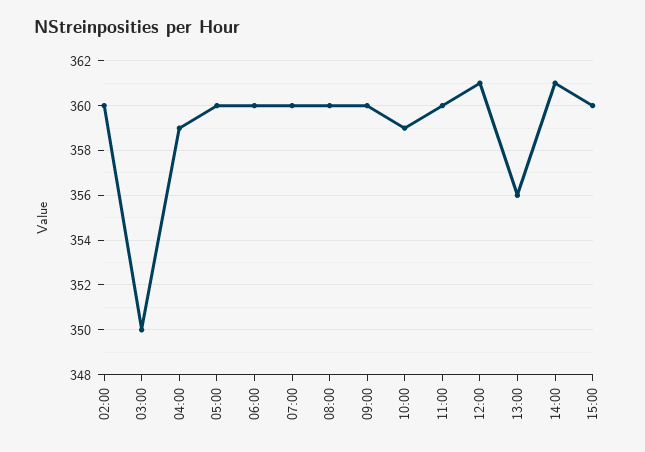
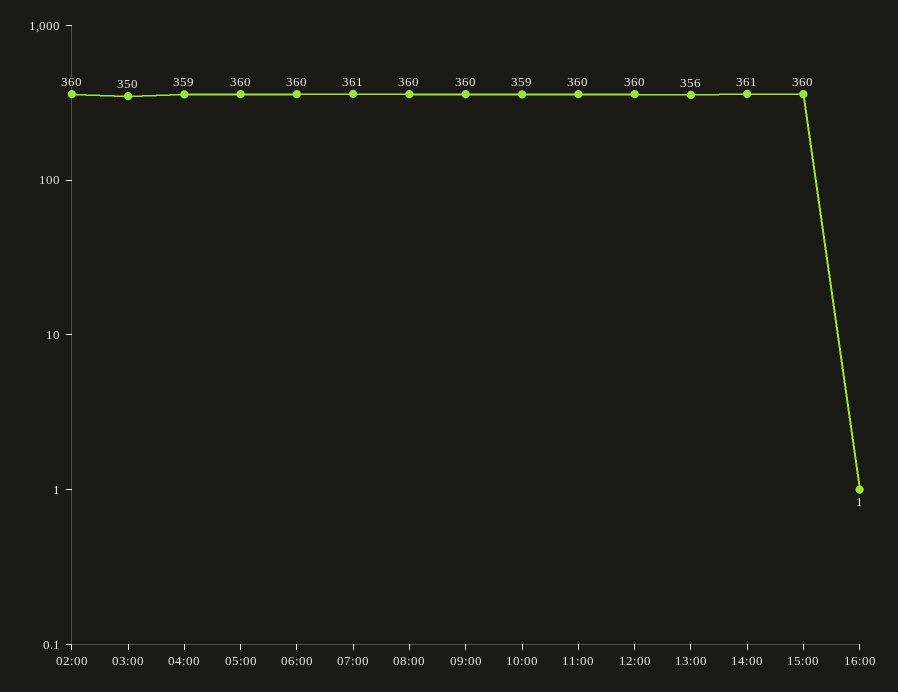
07:00: 360 -> 361
12:00: 361 -> 360
16:00: none -> 1

